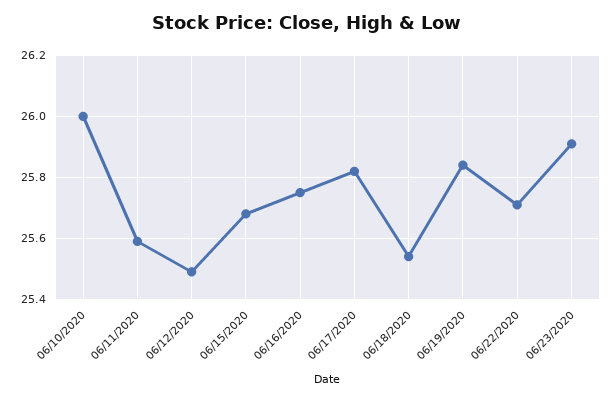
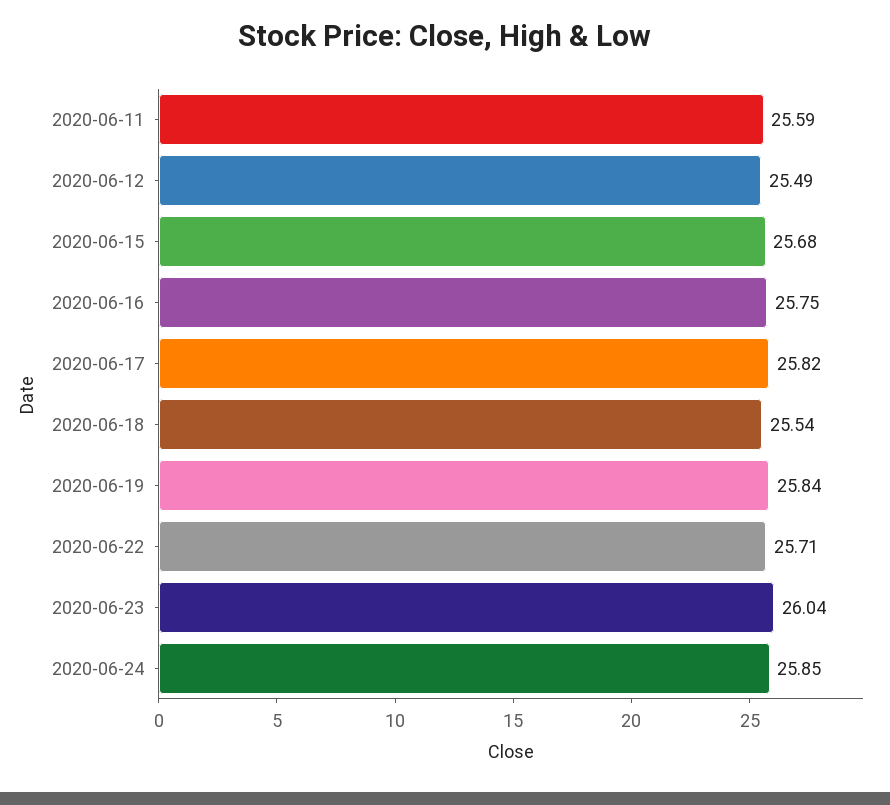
06/10/2020: 26 -> none
06/23/2020: 25.9 -> 26.04
2020-06-24: none -> 25.85

